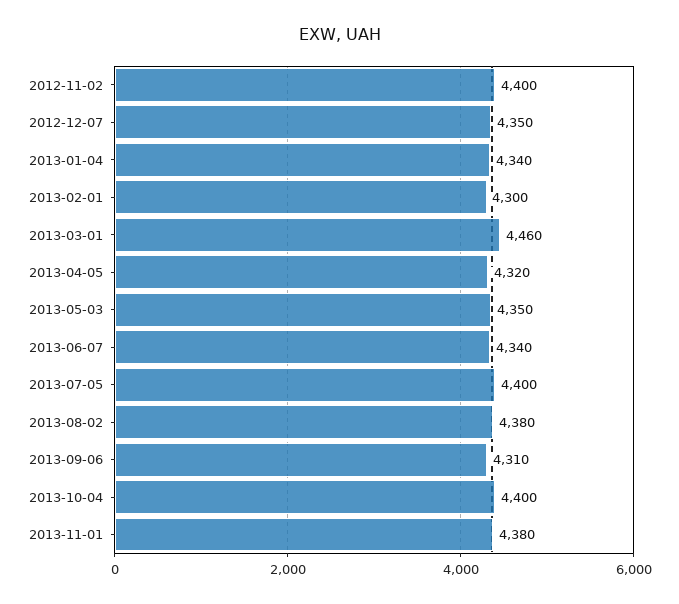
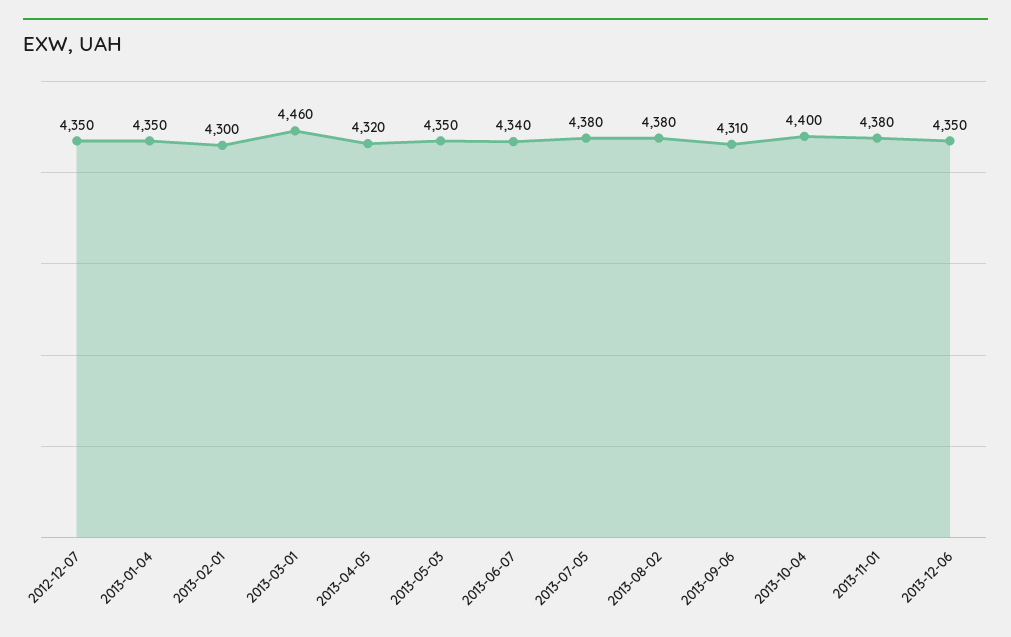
2012-11-02: 4400 -> none
2013-01-04: 4340 -> 4350
2013-07-05: 4400 -> 4380
2013-12-06: none -> 4350

